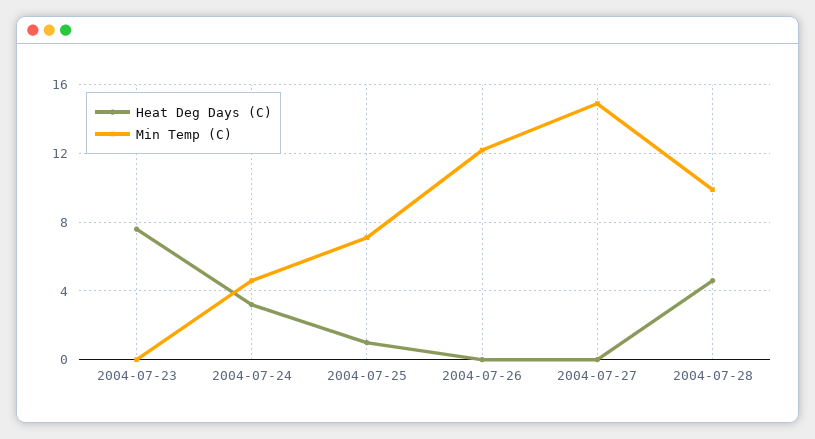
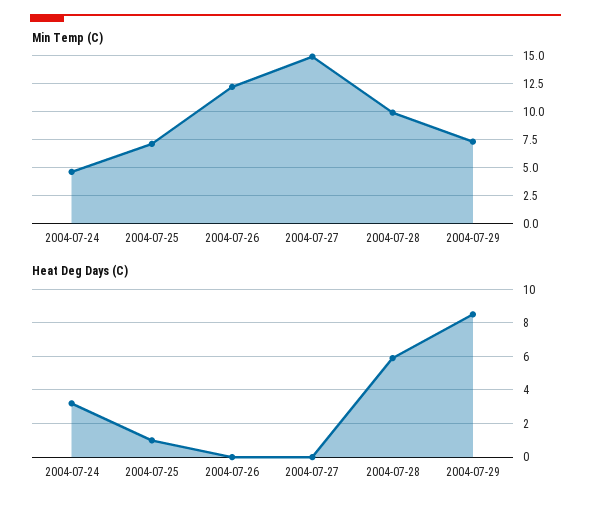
Heat Deg Days (C), 2004-07-23: 7.5 -> none
Min Temp (C), 2004-07-23: 0 -> none
Heat Deg Days (C), 2004-07-28: 4.5 -> 6
Min Temp (C), 2004-07-29: none -> 7.5
Heat Deg Days (C), 2004-07-29: none -> 8.5

